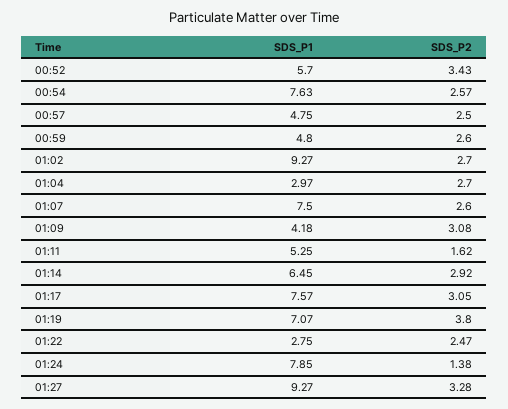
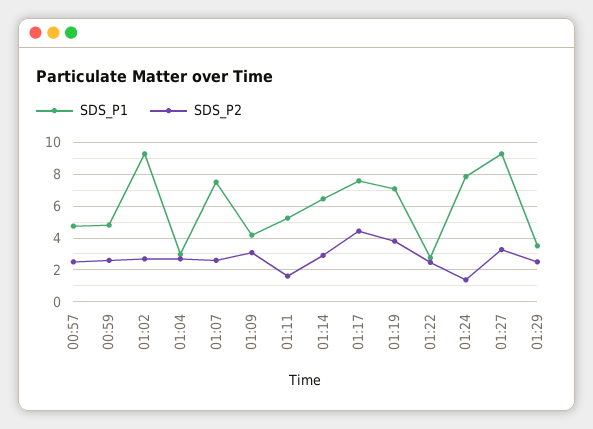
SDS_P1, 00:52: 5.7 -> none
SDS_P2, 00:52: 3.43 -> none
SDS_P1, 00:54: 7.63 -> none
SDS_P2, 00:54: 2.57 -> none
SDS_P2, 01:17: 3.05 -> 4.5
SDS_P1, 01:29: none -> 3.5
SDS_P2, 01:29: none -> 2.5

